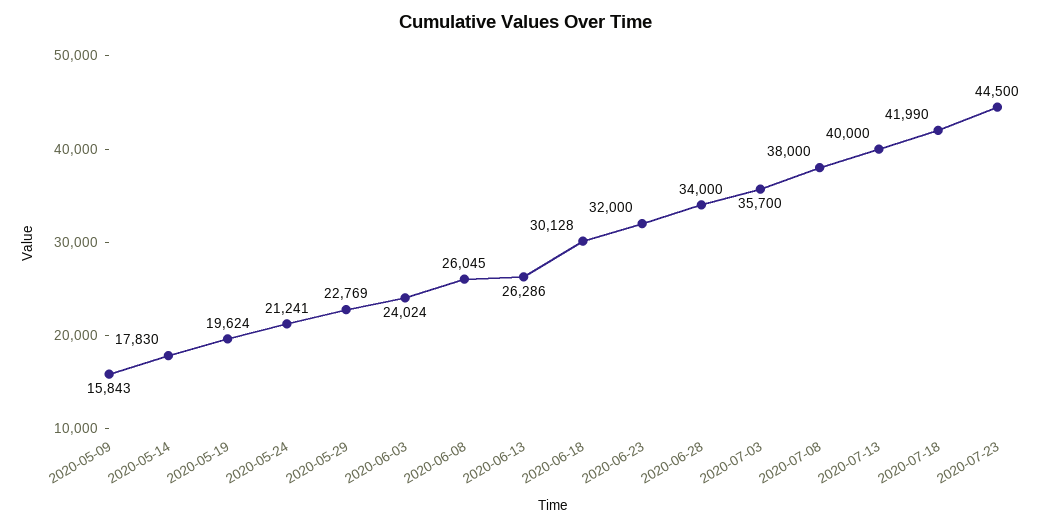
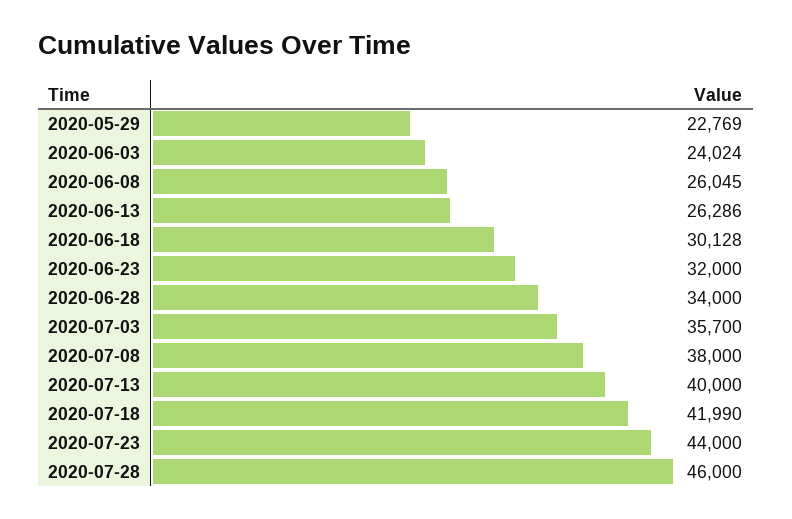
2020-05-09: 15843 -> none
2020-05-14: 17830 -> none
2020-05-19: 19624 -> none
2020-05-24: 21241 -> none
2020-07-23: 44500 -> 44000
2020-07-28: none -> 46000

